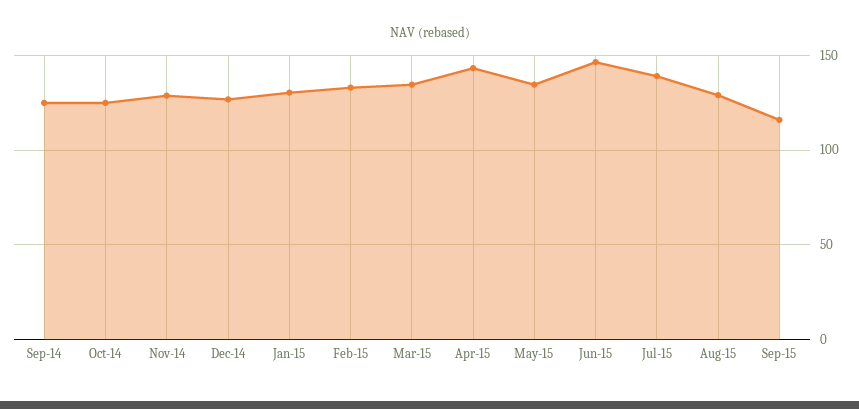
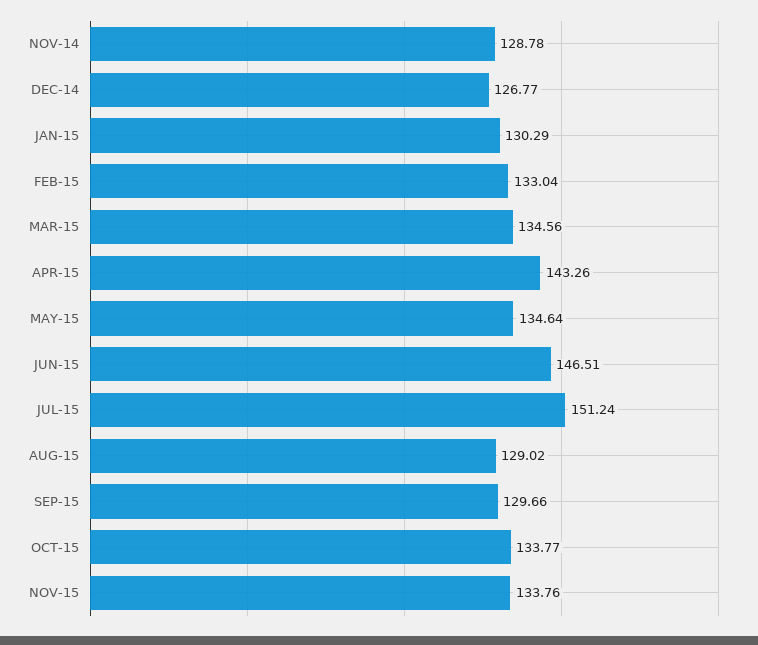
Sep-14: 125 -> none
Oct-14: 125 -> none
Jul-15: 140 -> 151.24
Sep-15: 115 -> 129.66
OCT-15: none -> 133.77
NOV-15: none -> 133.76

